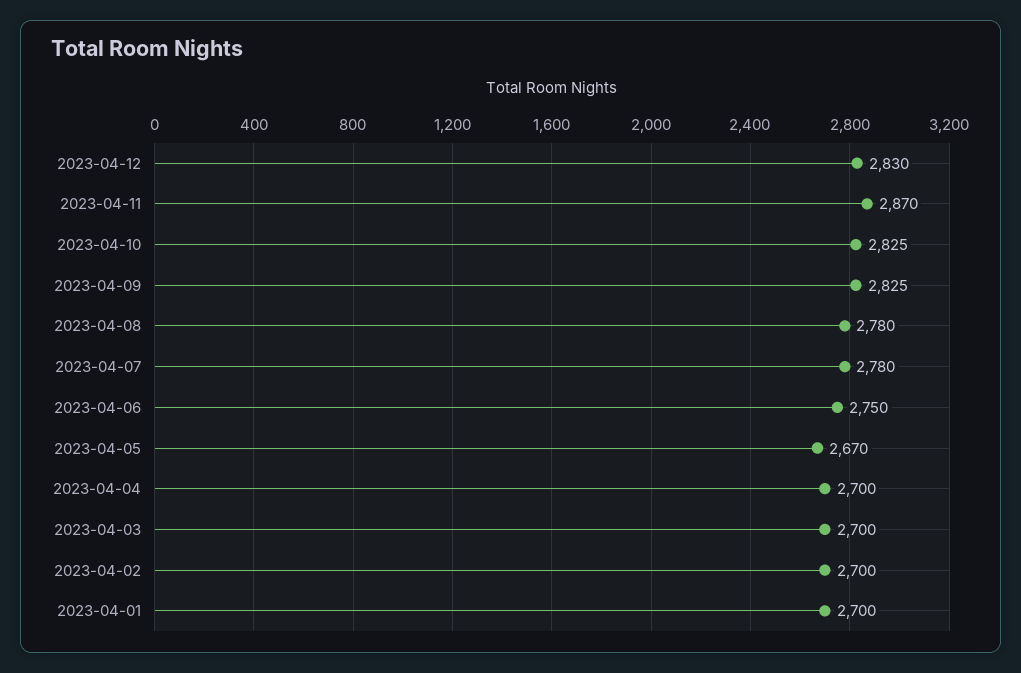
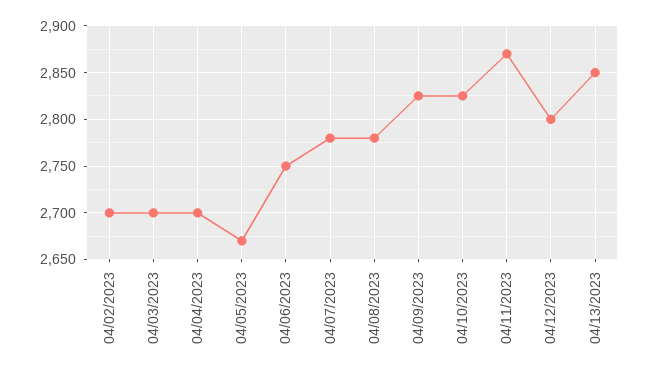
2023-04-12: 2830 -> 2800
2023-04-01: 2700 -> none
04/13/2023: none -> 2850

